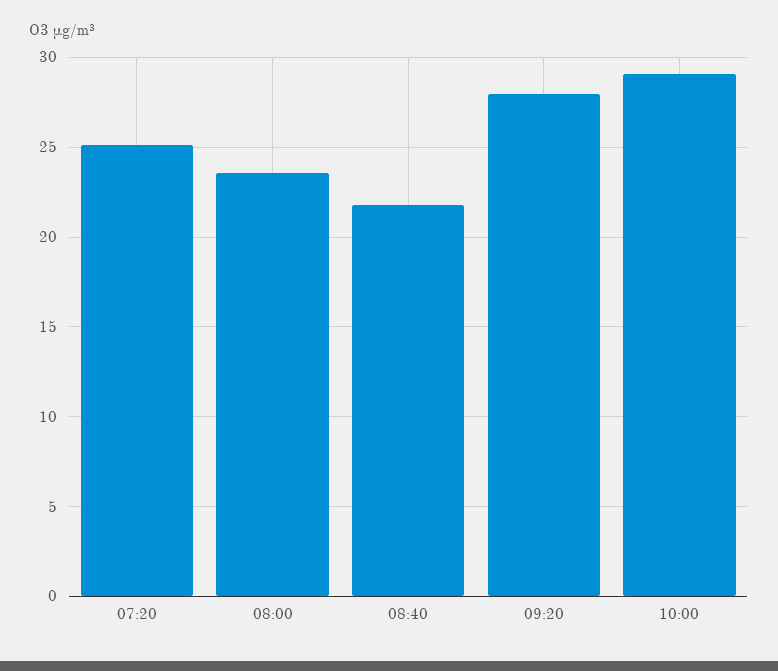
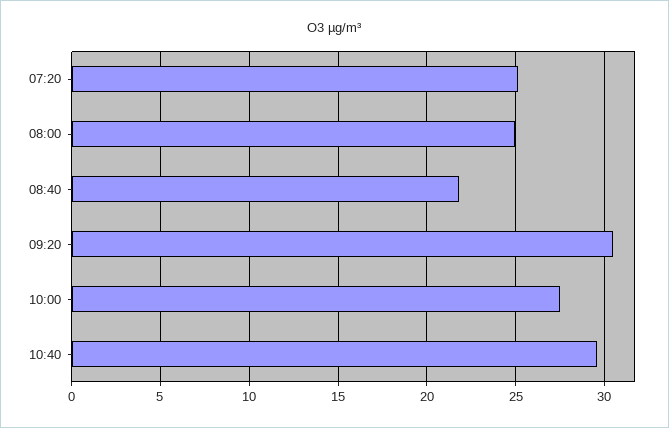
08:00: 23.5 -> 25
09:20: 28 -> 30.5
10:00: 29 -> 27.5
10:40: none -> 29.5

